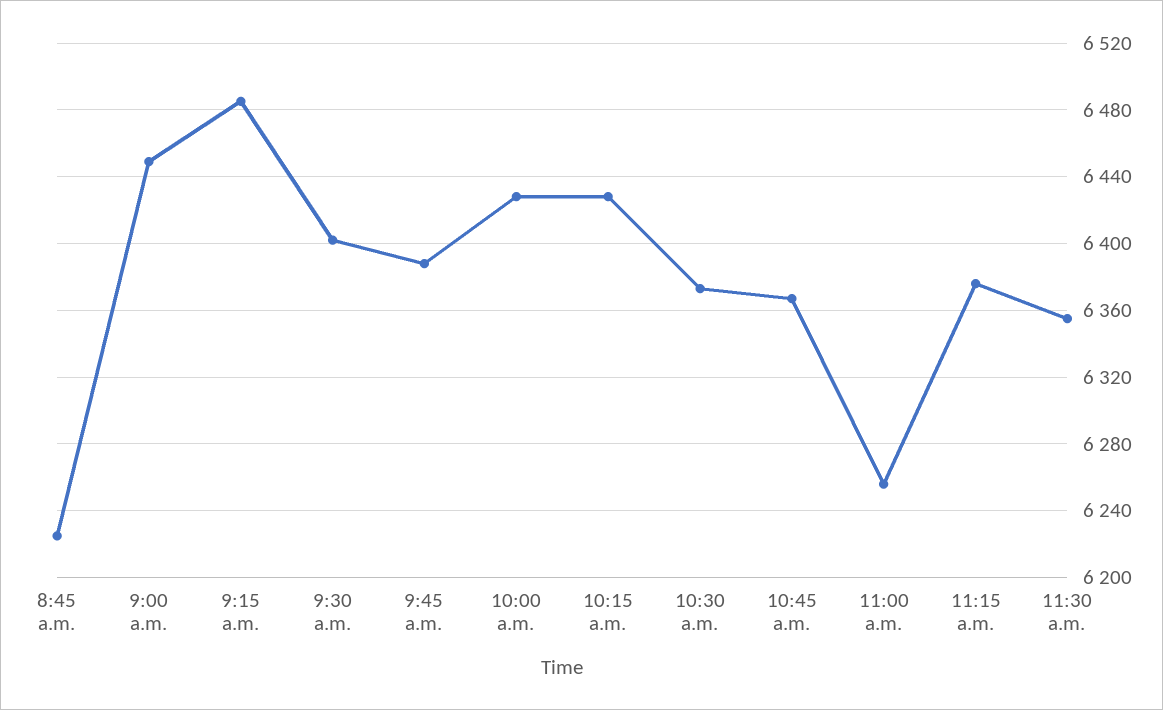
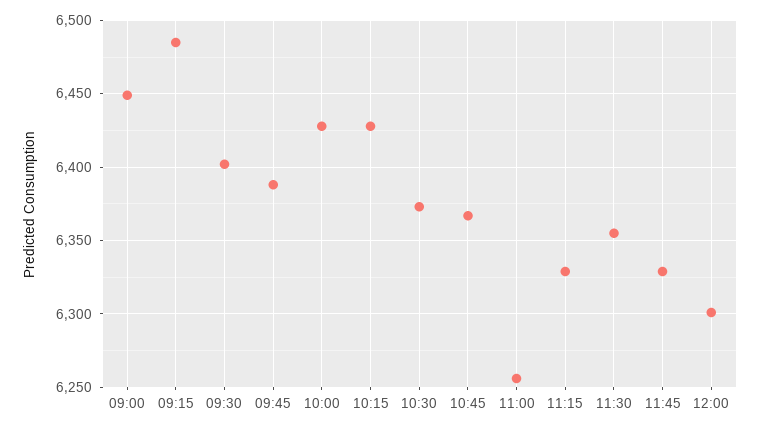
8:45 a.m.: 6225 -> none
11:15 a.m.: 6375 -> 6330
11:45: none -> 6330
12:00: none -> 6300

